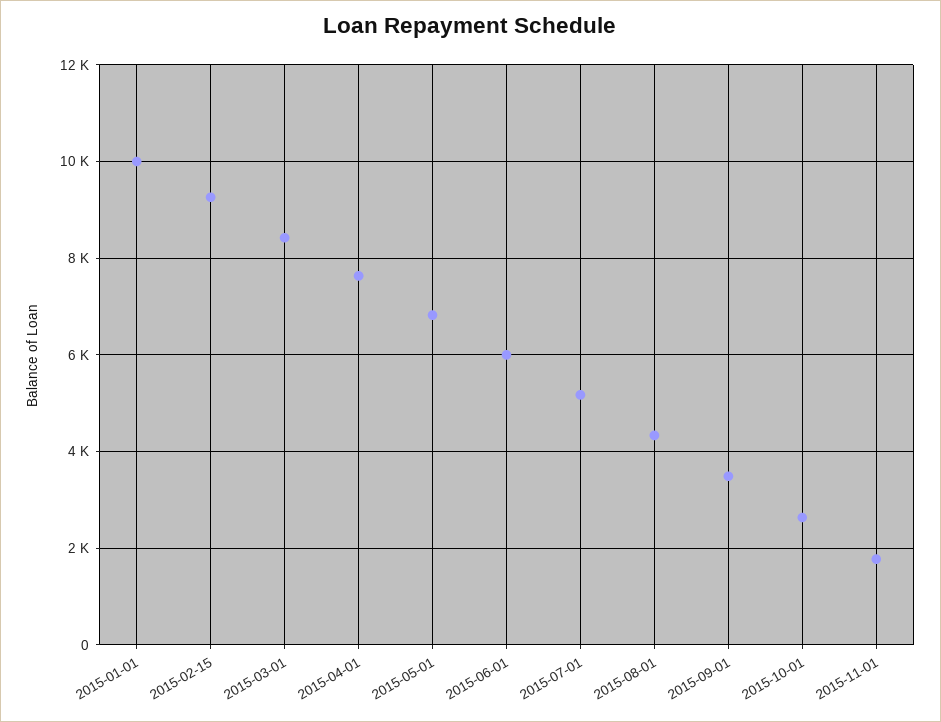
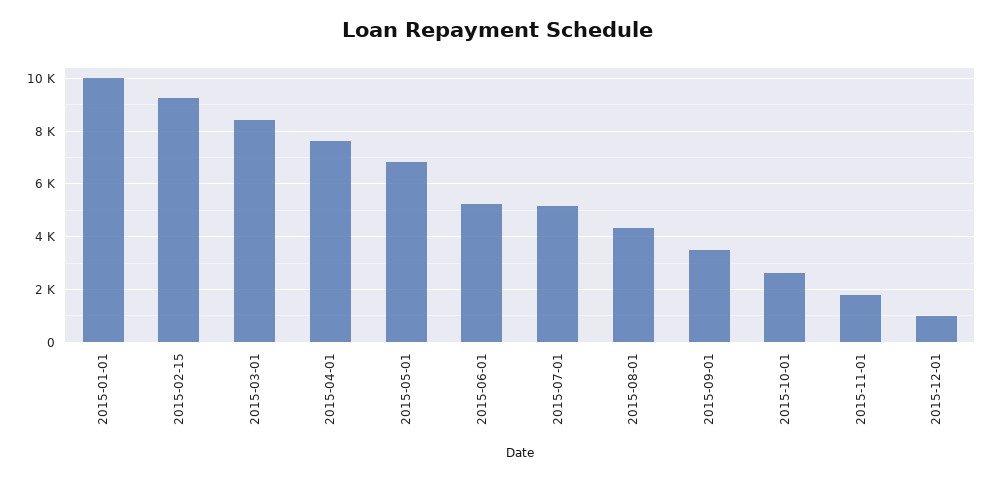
2015-06-01: 6000 -> 5250
2015-12-01: none -> 1000

